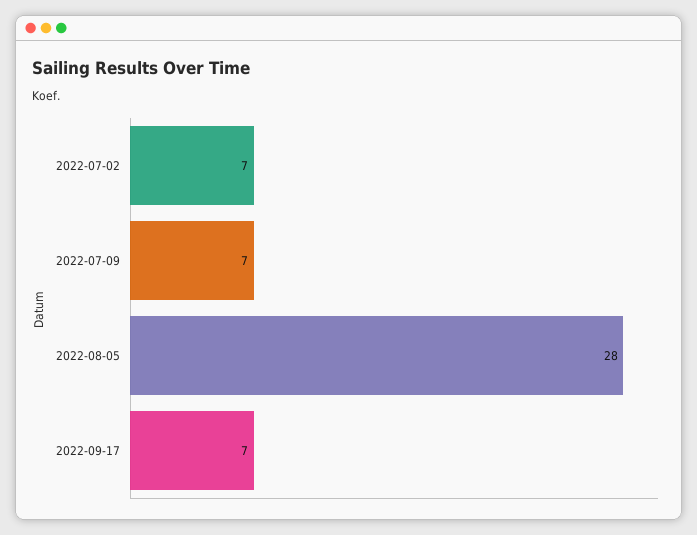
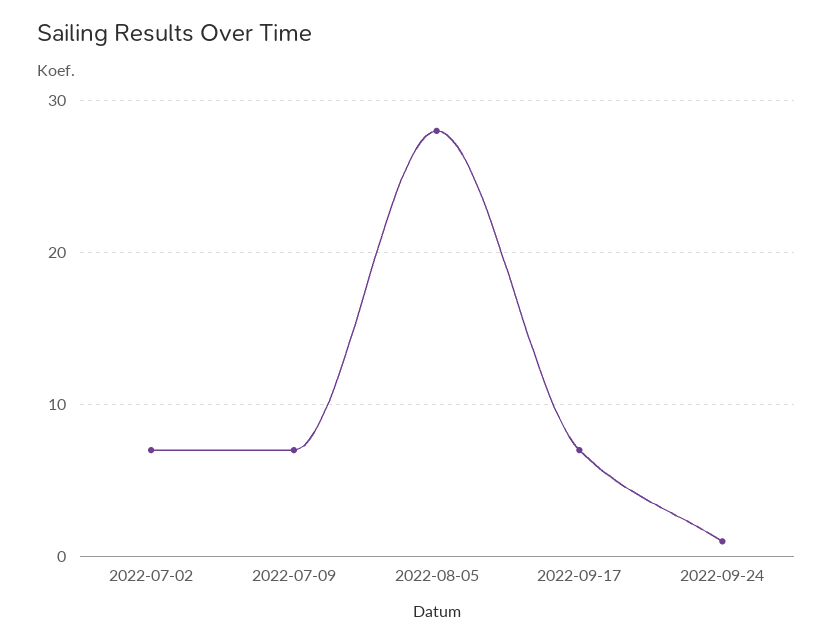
2022-09-24: none -> 1

